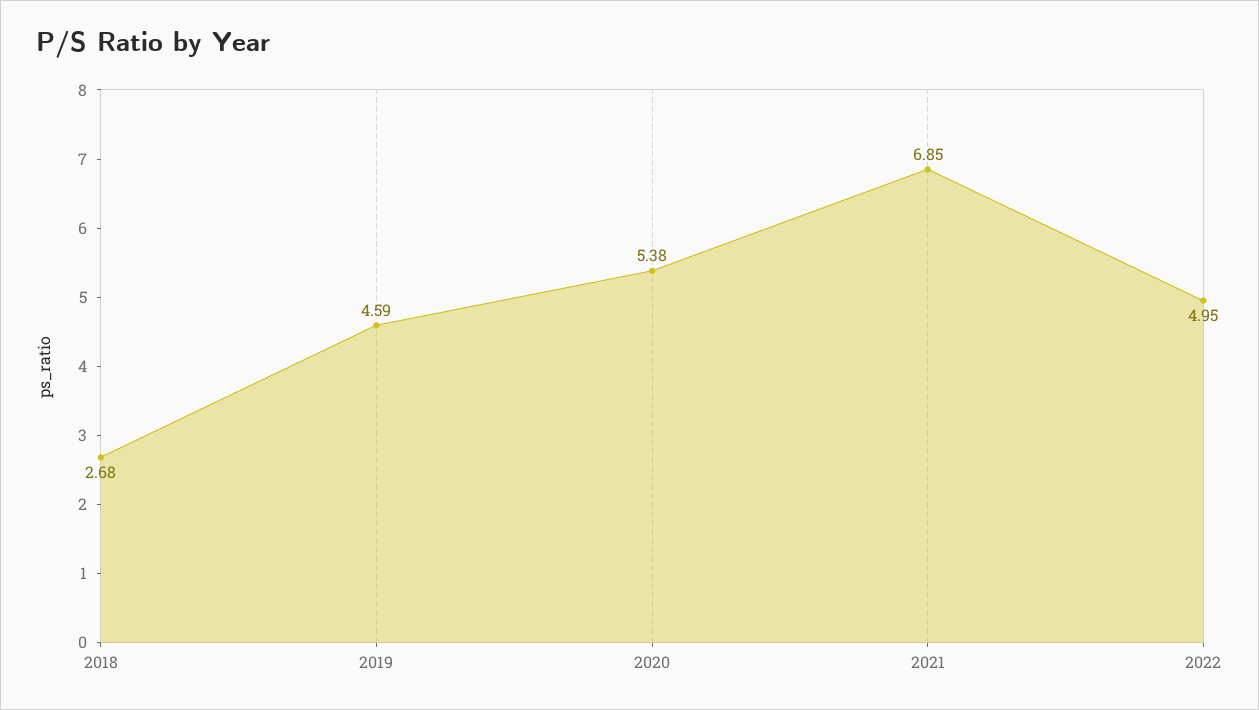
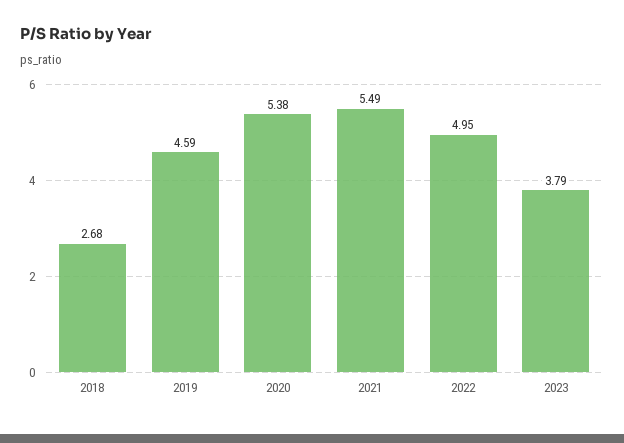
2021: 6.85 -> 5.49
2023: none -> 3.79

